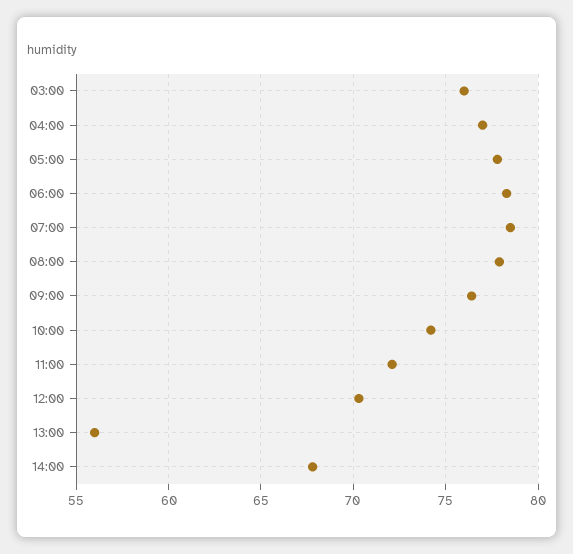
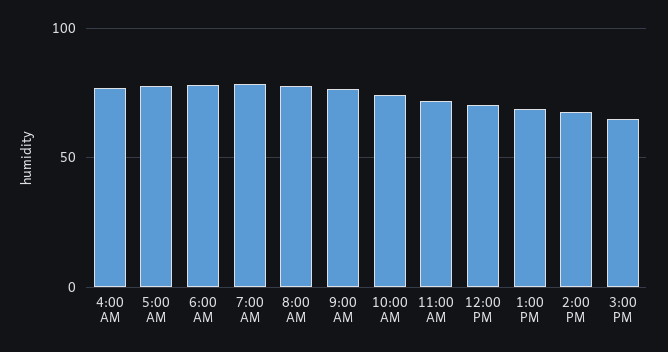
03:00: 76 -> none
13:00: 56 -> 70
3:00 PM: none -> 65

